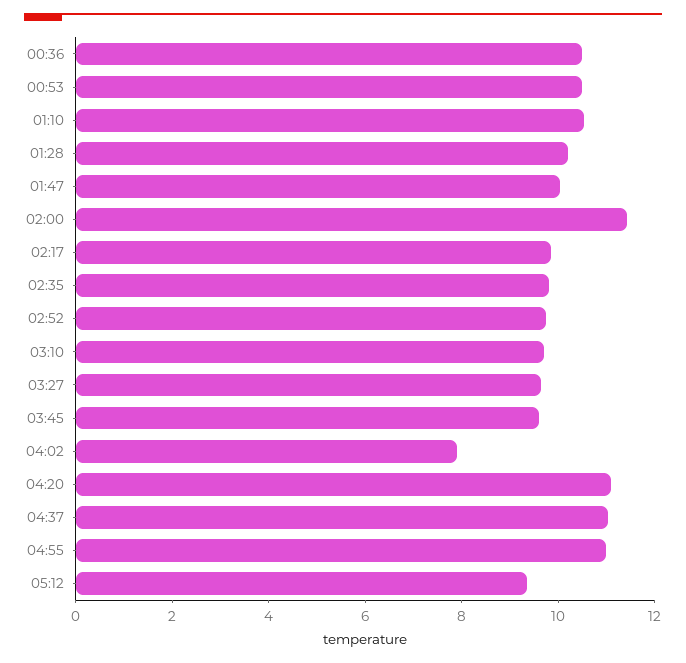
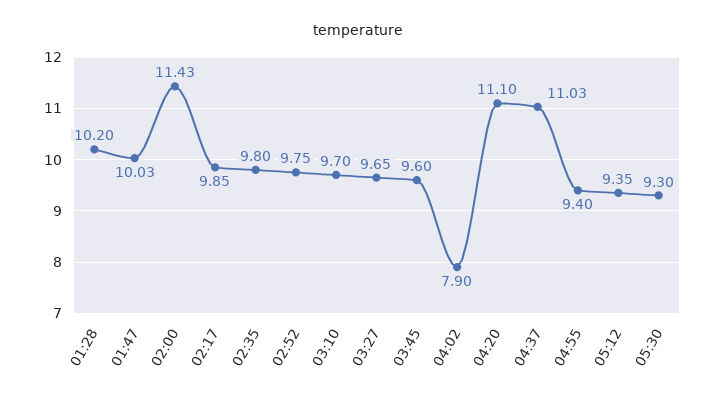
00:36: 10.5 -> none
00:53: 10.5 -> none
01:10: 10.5 -> none
04:55: 11 -> 9.4
05:30: none -> 9.3

